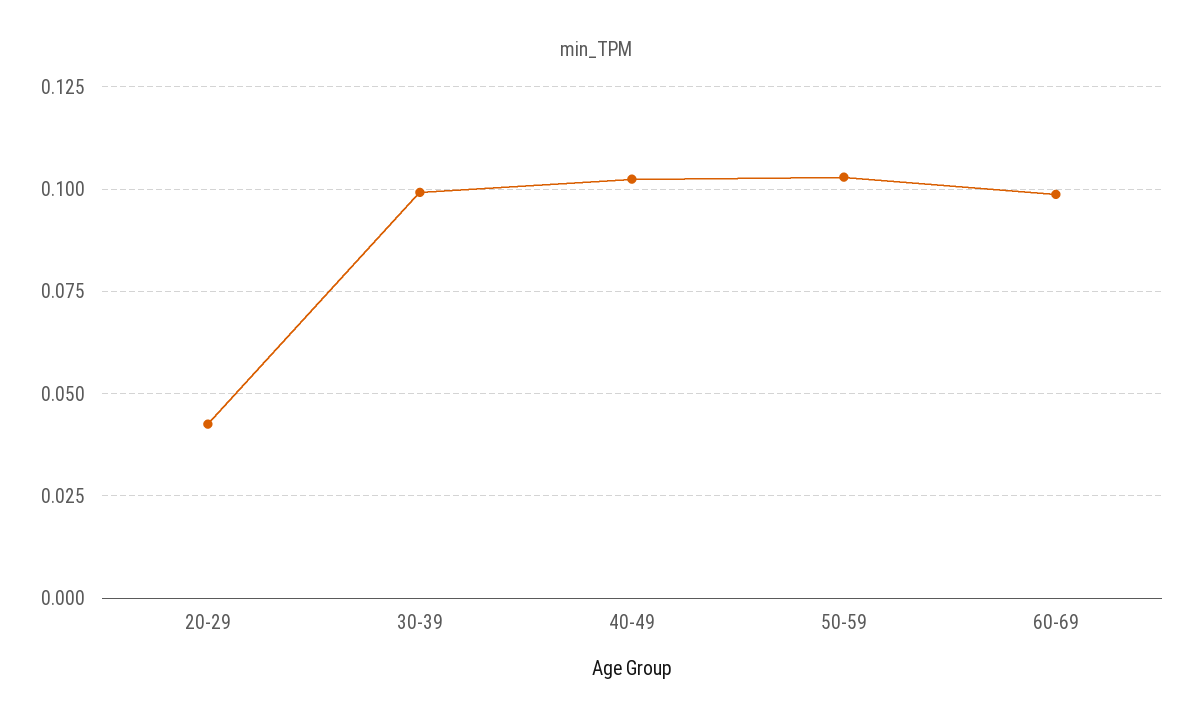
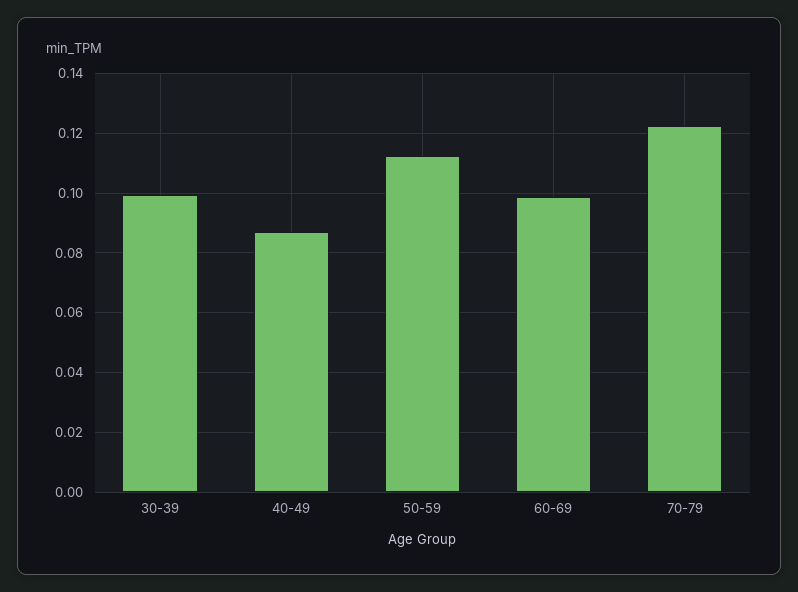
20-29: 0.0425 -> none
40-49: 0.1025 -> 0.0875
50-59: 0.1025 -> 0.1125
70-79: none -> 0.1225

